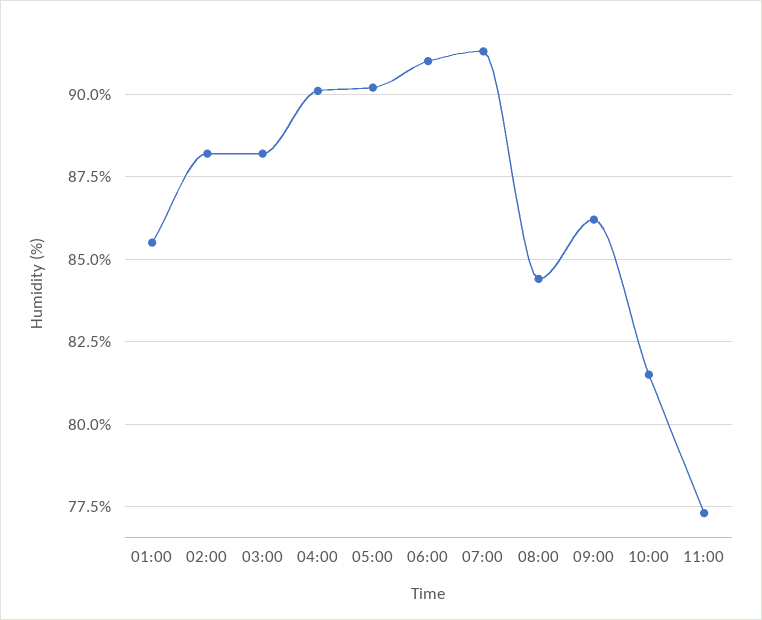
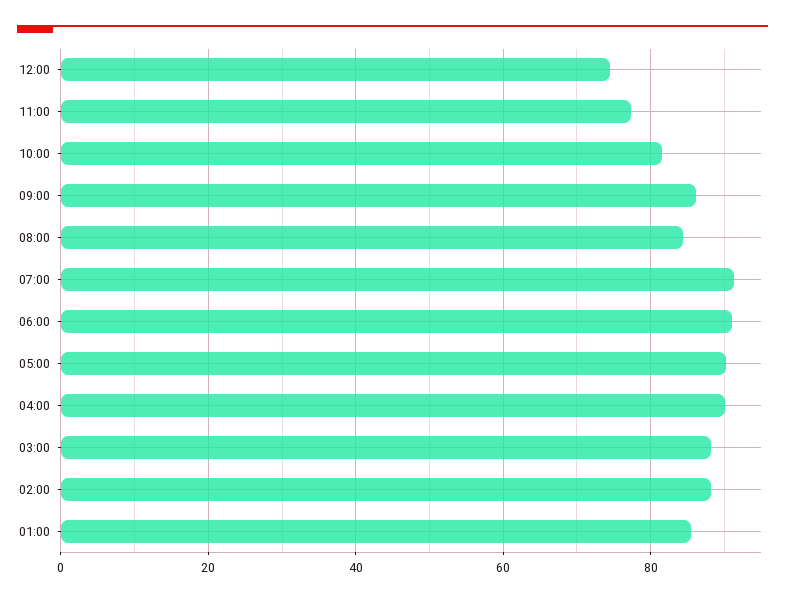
12:00: none -> 74

